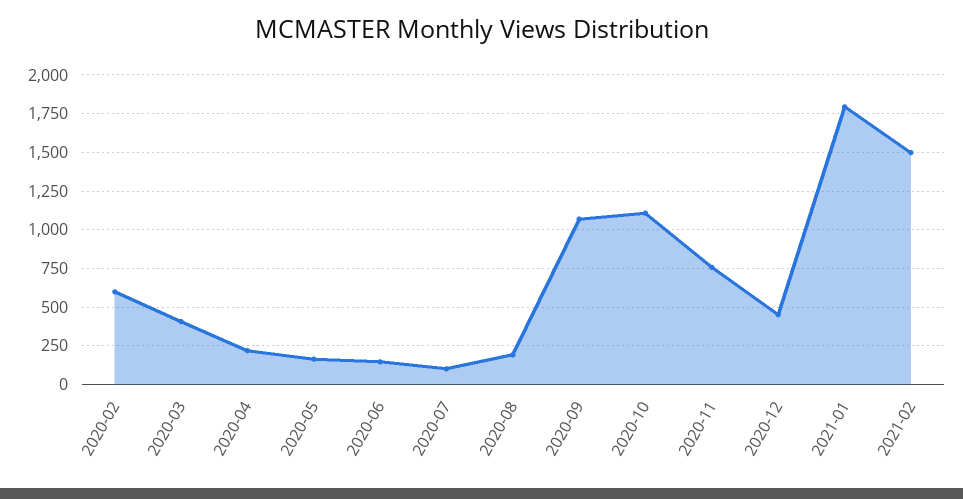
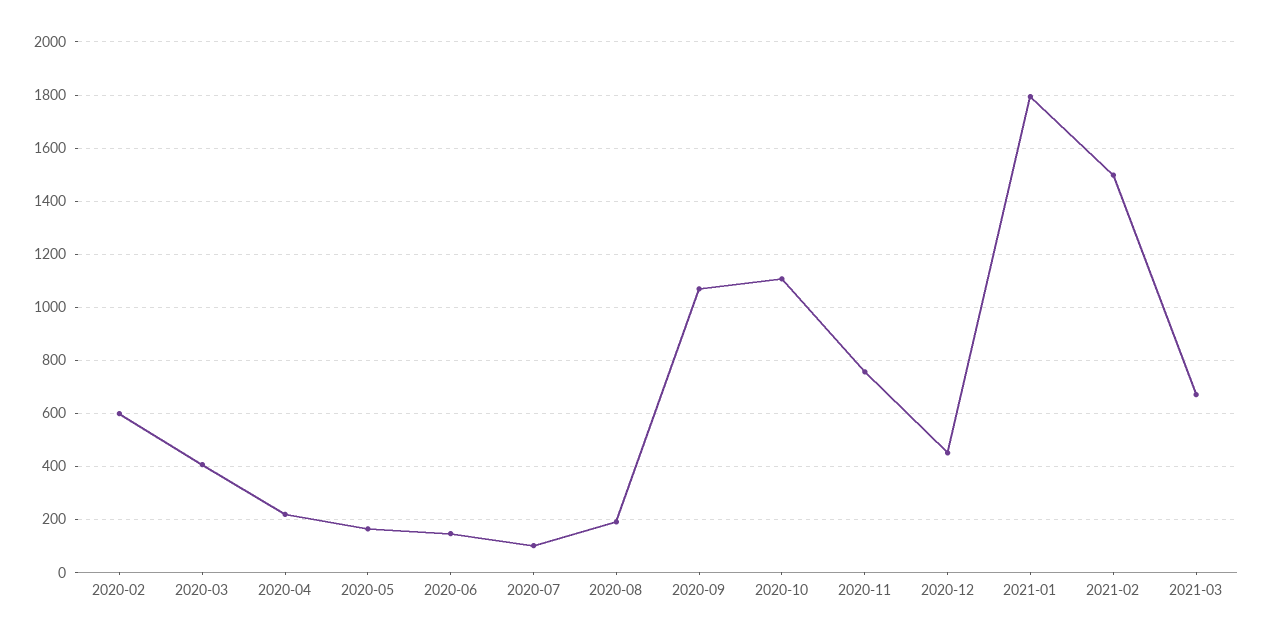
2021-03: none -> 675

